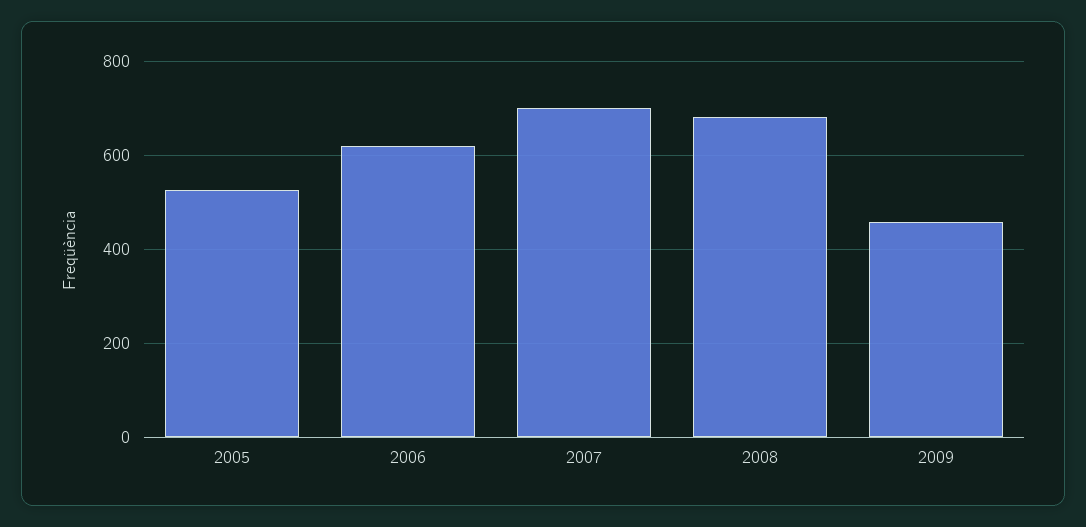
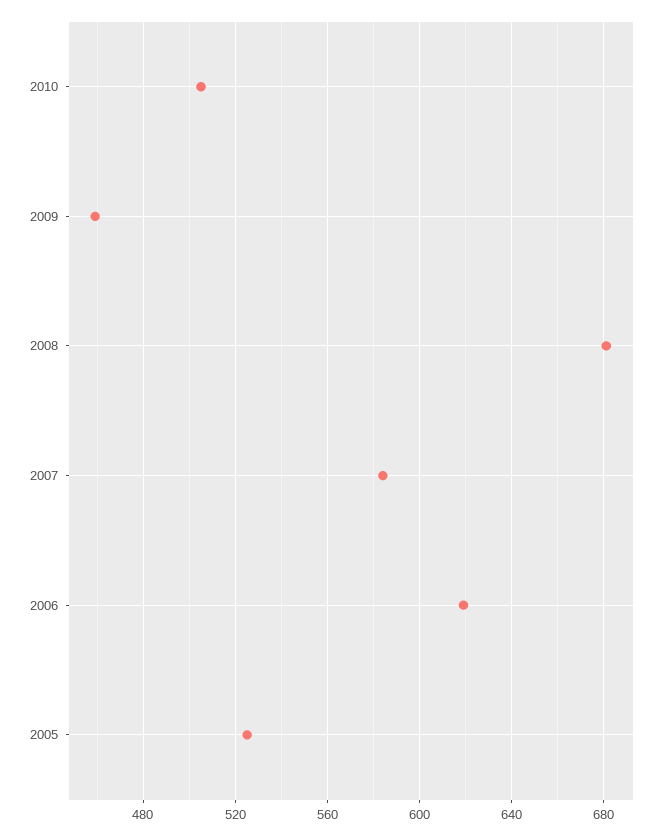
2007: 700 -> 585
2010: none -> 505

